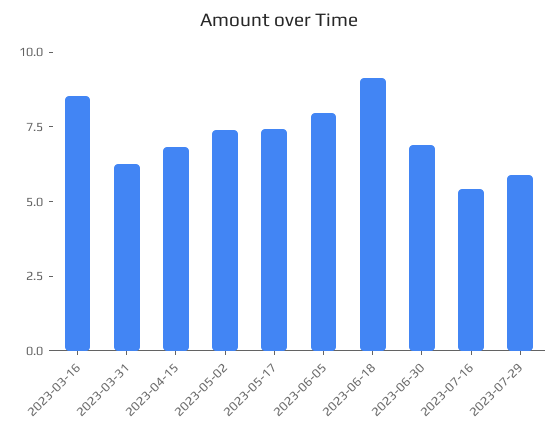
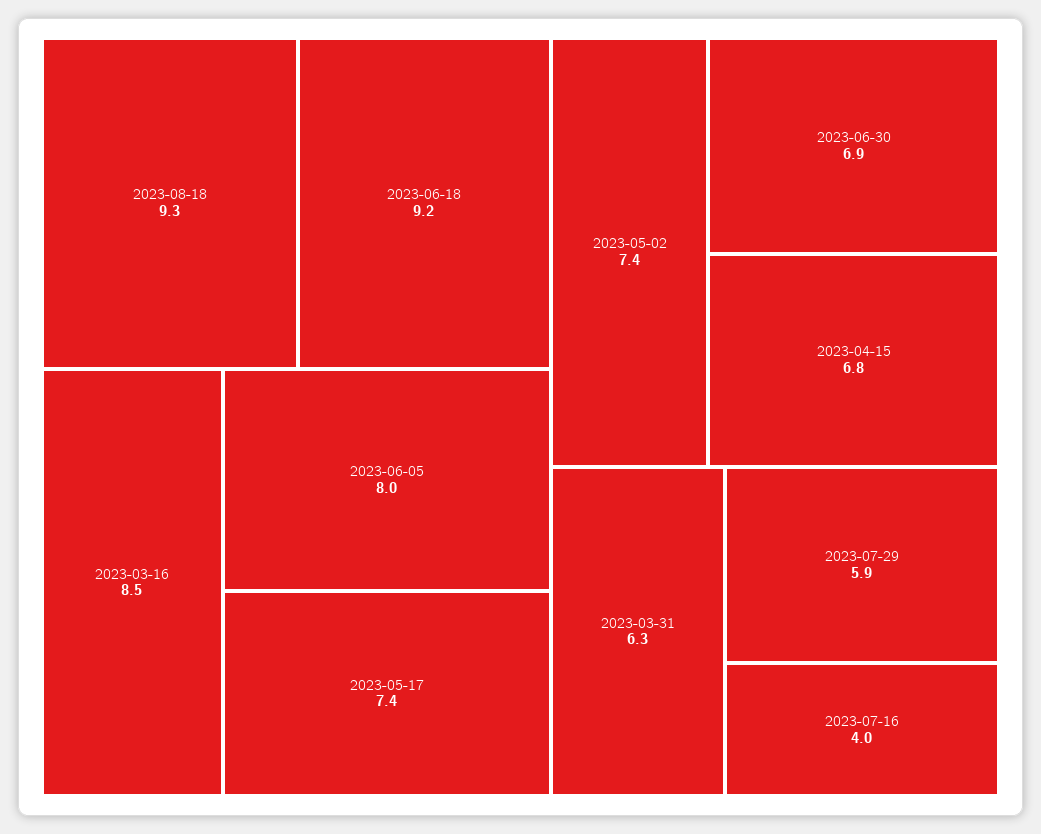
2023-07-16: 5.5 -> 4
2023-08-18: none -> 9.3

